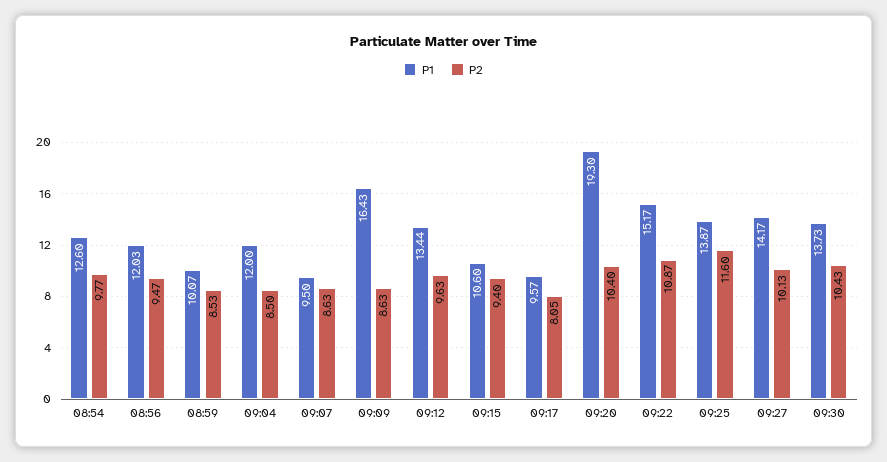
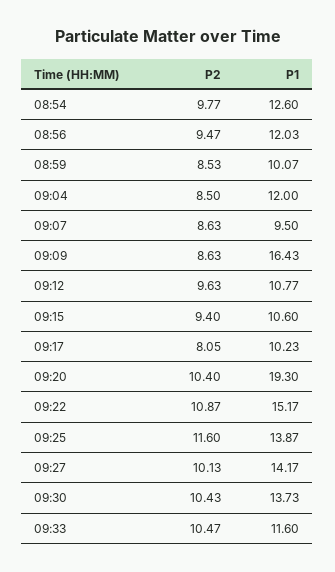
P1, 09:12: 13.44 -> 10.77
P1, 09:17: 9.57 -> 10.23
P2, 09:33: none -> 10.47
P1, 09:33: none -> 11.6

